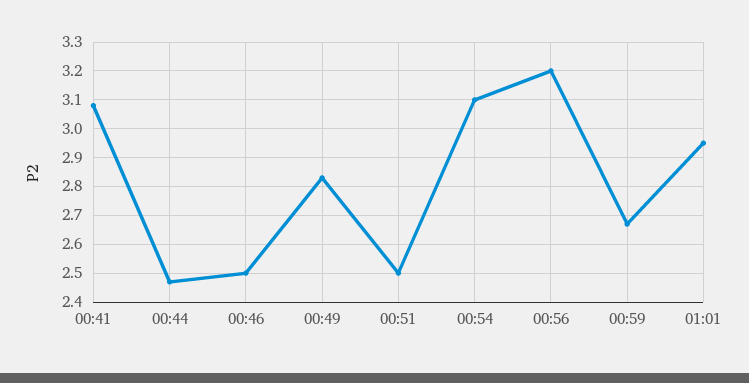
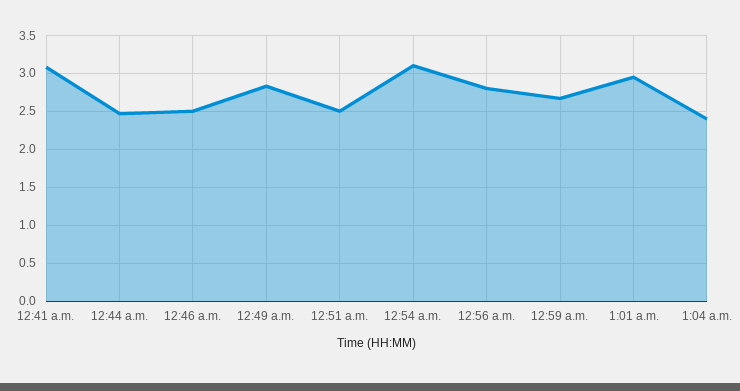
00:56: 3.2 -> 2.8
1:04 a.m.: none -> 2.4

